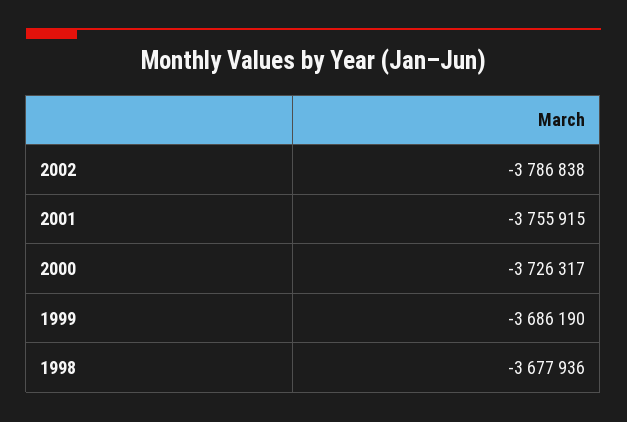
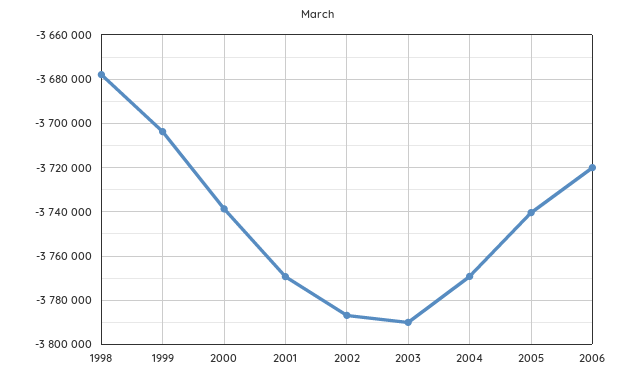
2001: -3755915 -> -3770000
2000: -3726317 -> -3740000
1999: -3686190 -> -3705000
2003: none -> -3790000
2004: none -> -3770000
2005: none -> -3740000
2006: none -> -3720000

